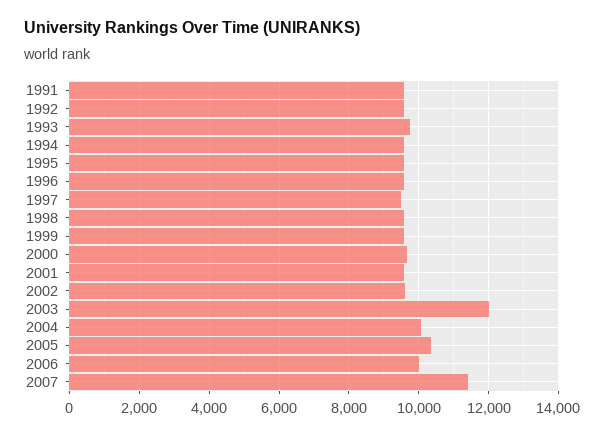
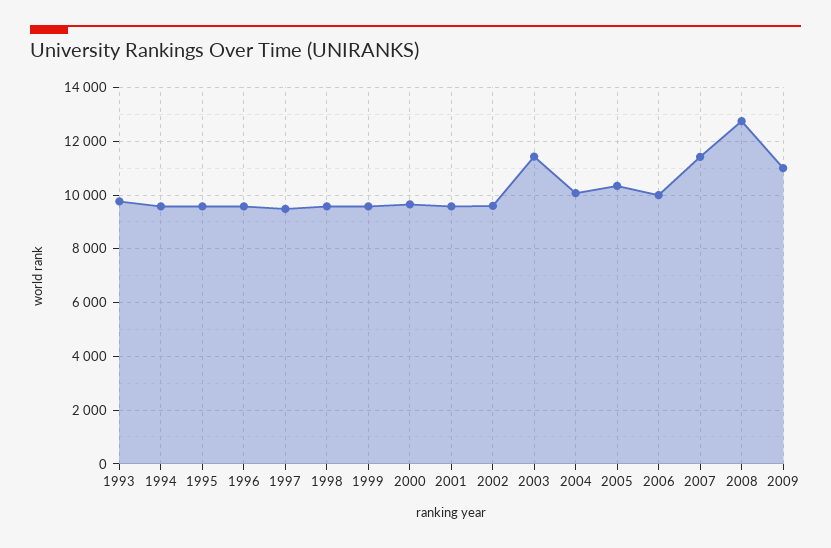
1991: 9600 -> none
1992: 9600 -> none
2003: 12000 -> 11500
2008: none -> 12750
2009: none -> 11000

